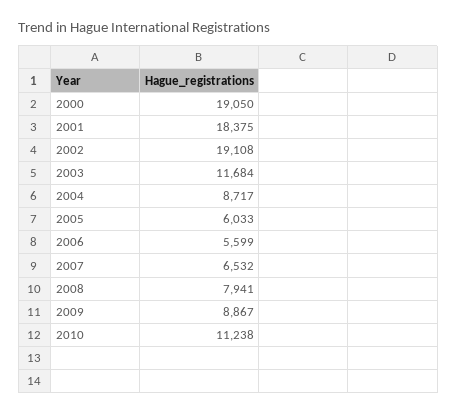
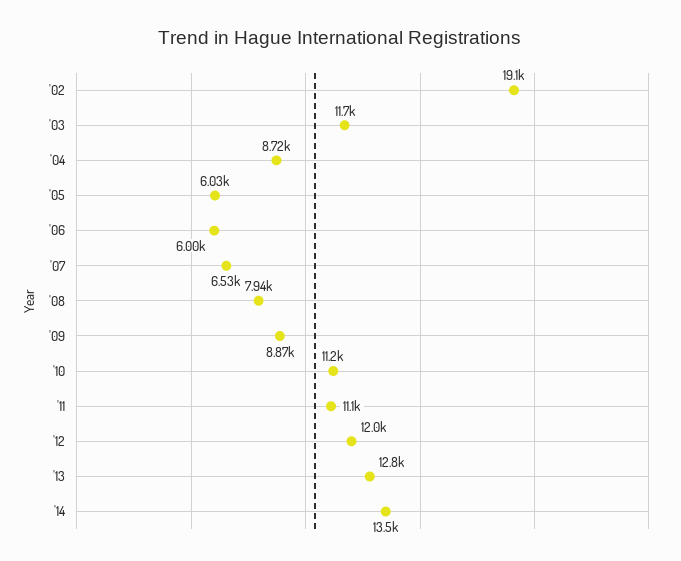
2000: 19050 -> none
2001: 18375 -> none
2006: 5599 -> 6000
'11: none -> 11100
'12: none -> 12000
'13: none -> 12800
'14: none -> 13500

